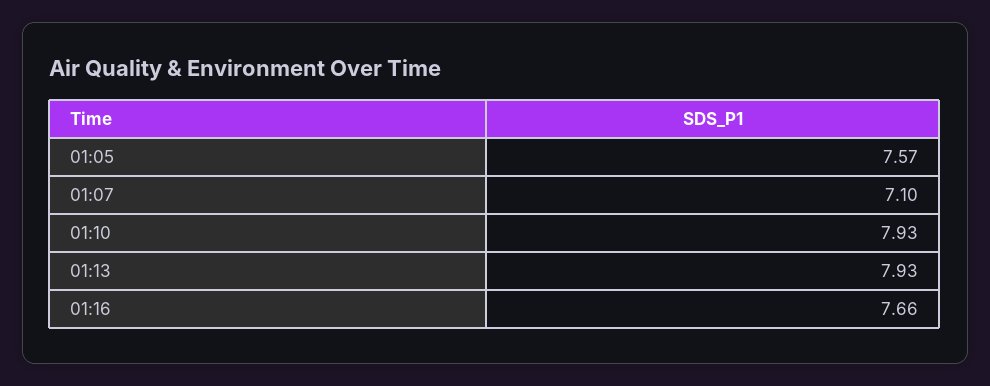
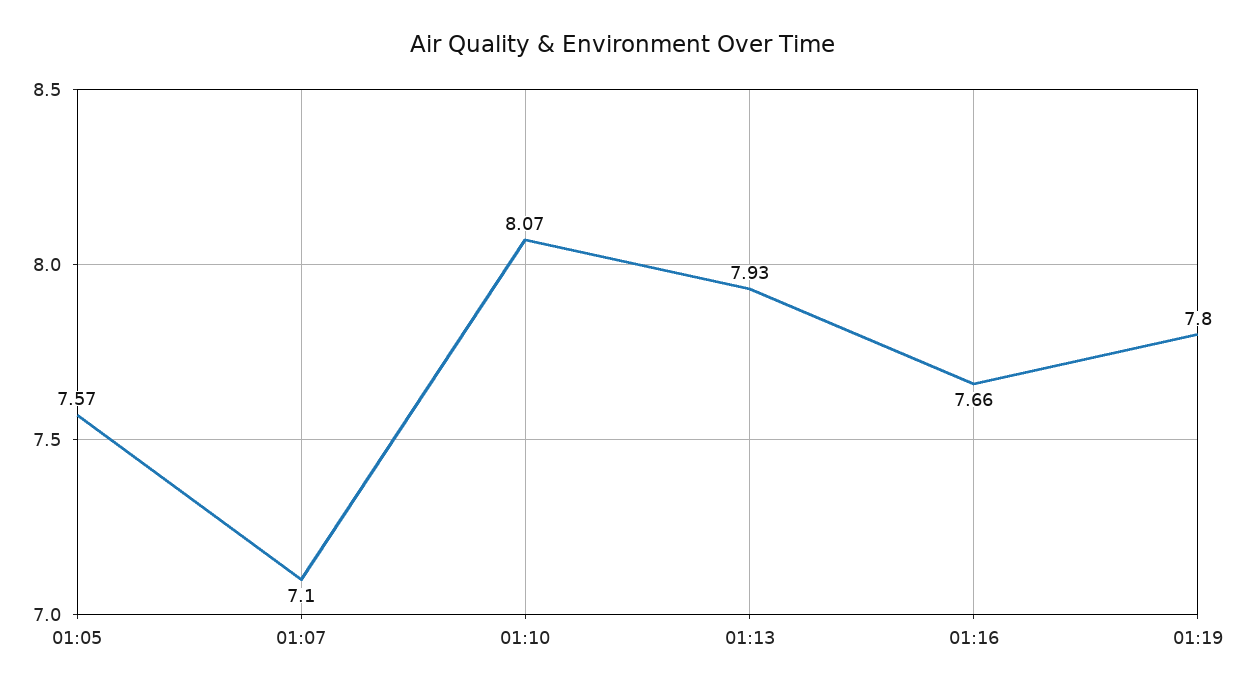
01:10: 7.93 -> 8.07
01:19: none -> 7.8

